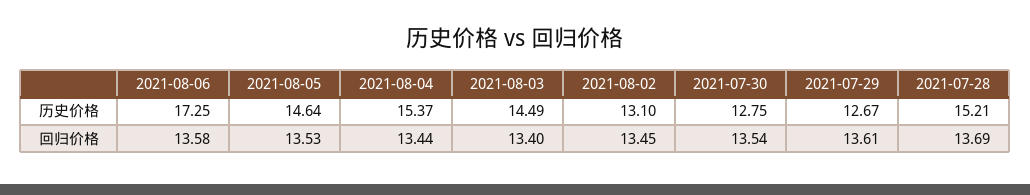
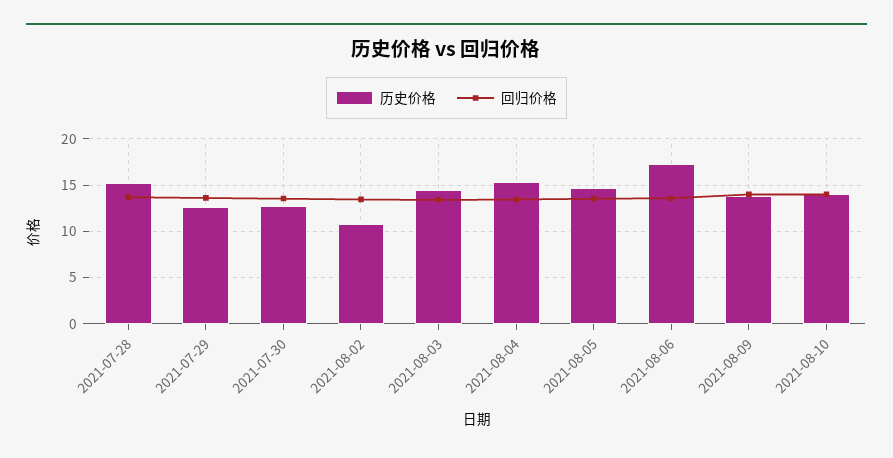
历史价格, 2021-08-02: 13.1 -> 11
历史价格, 2021-08-09: none -> 14
回归价格, 2021-08-09: none -> 14
历史价格, 2021-08-10: none -> 14
回归价格, 2021-08-10: none -> 14

